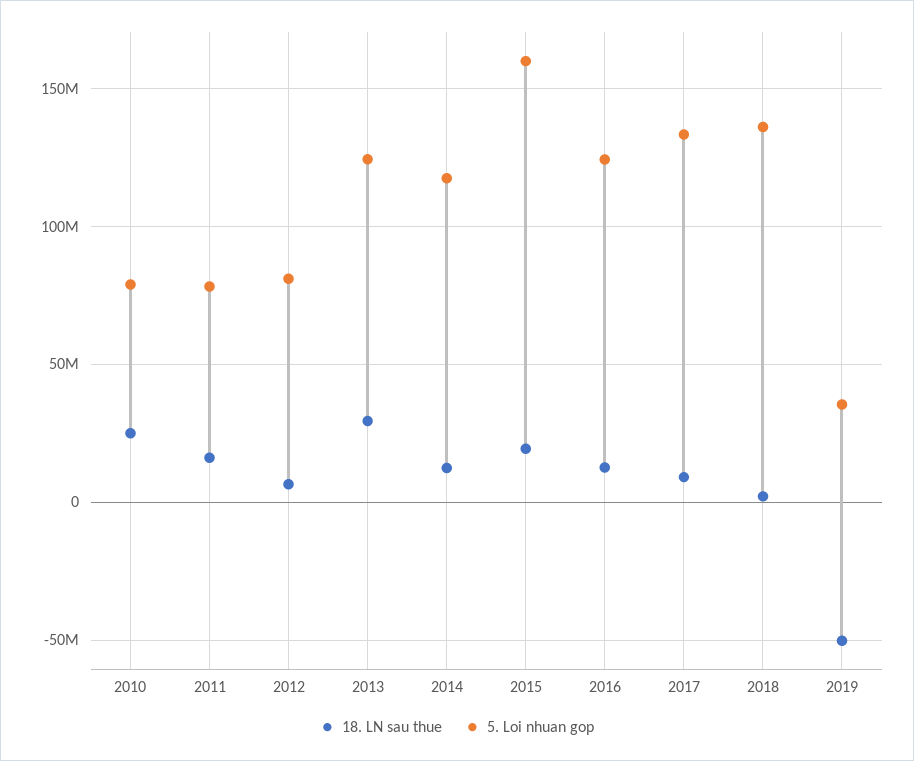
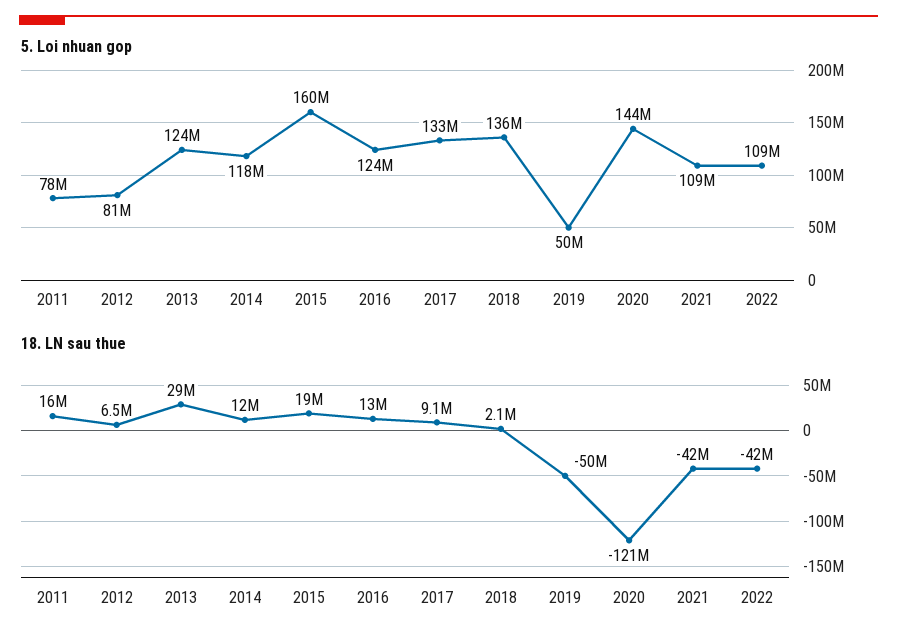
18. LN sau thue, 2010: 25000000 -> none
5. Loi nhuan gop, 2010: 80000000 -> none
5. Loi nhuan gop, 2019: 35000000 -> 50000000
5. Loi nhuan gop, 2020: none -> 144000000
5. Loi nhuan gop, 2021: none -> 109000000
5. Loi nhuan gop, 2022: none -> 109000000
18. LN sau thue, 2020: none -> -121000000
18. LN sau thue, 2021: none -> -42000000
18. LN sau thue, 2022: none -> -42000000

